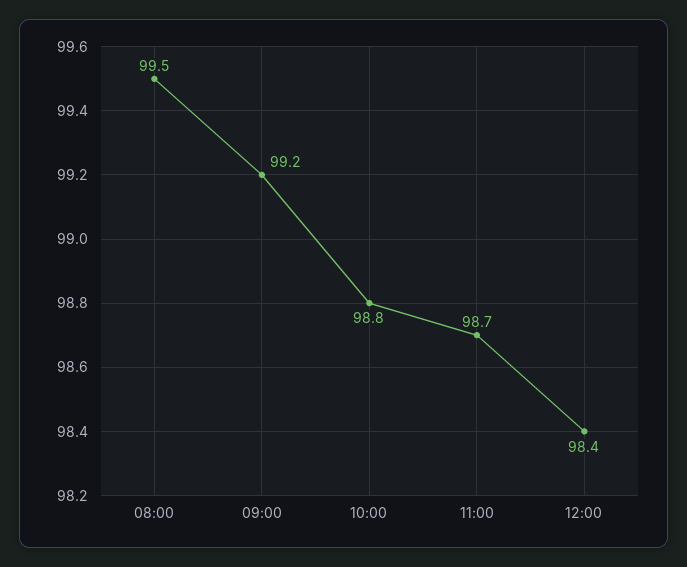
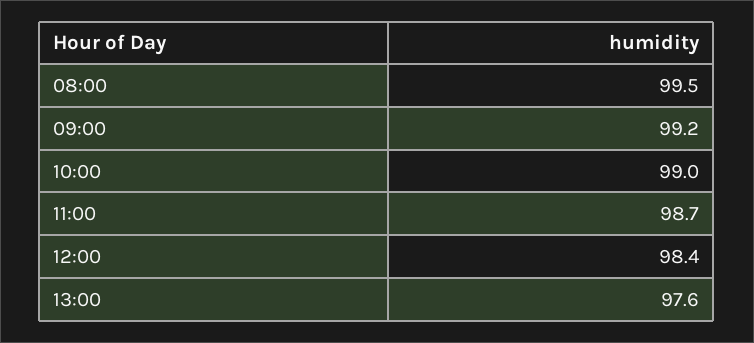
10:00: 98.8 -> 99
13:00: none -> 97.6

